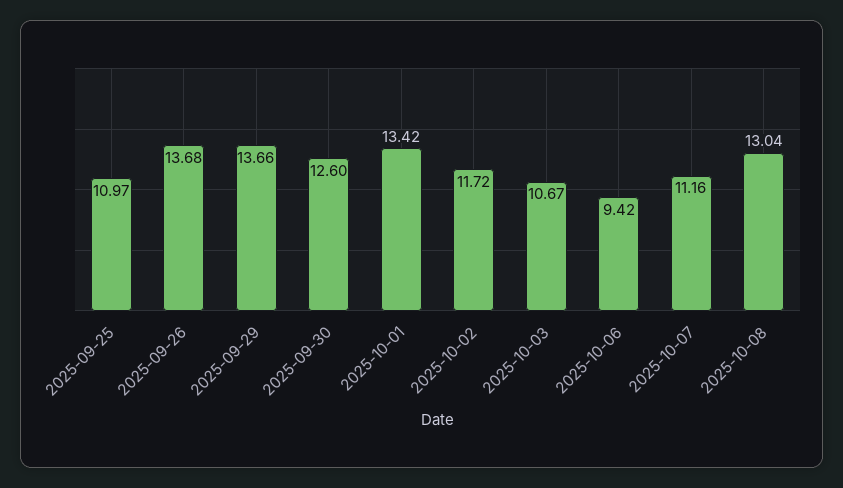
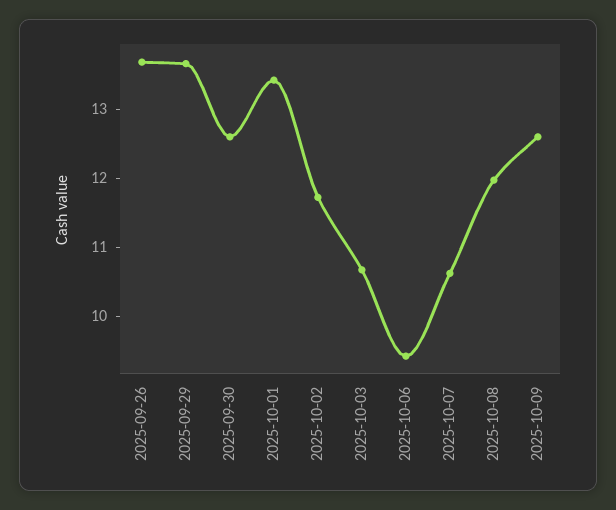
2025-09-25: 10.97 -> none
2025-10-07: 11.16 -> 10.6
2025-10-08: 13.04 -> 12
2025-10-09: none -> 12.6

